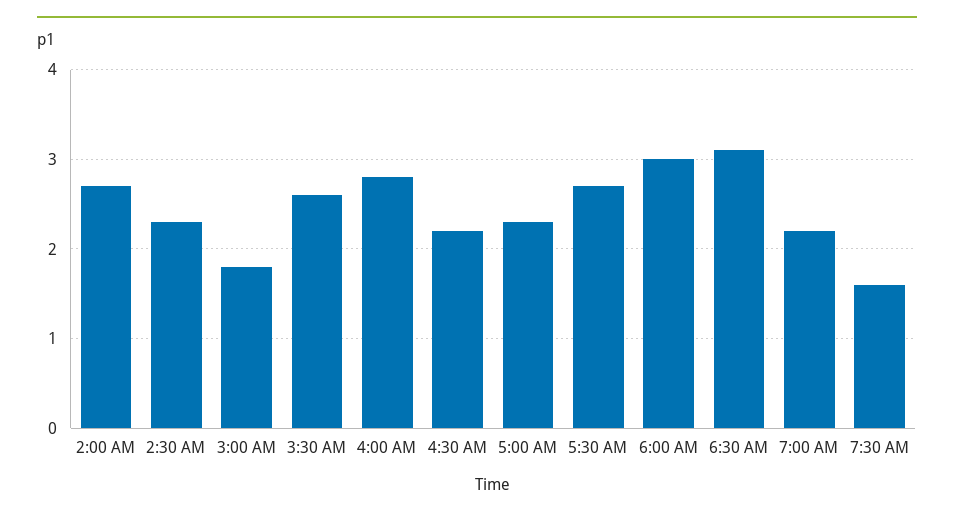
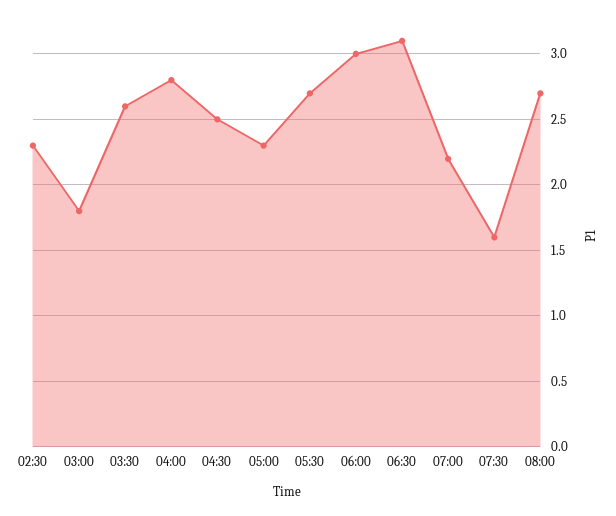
2:00 AM: 2.7 -> none
4:30 AM: 2.2 -> 2.5
08:00: none -> 2.7

